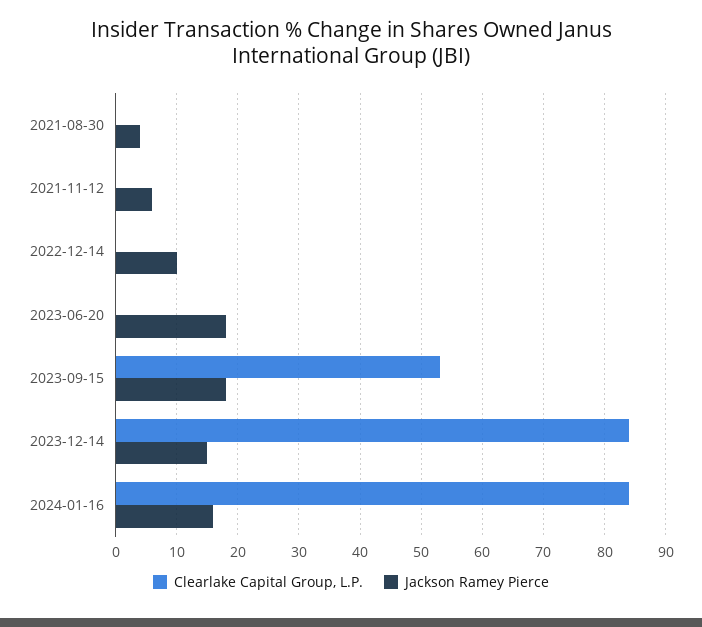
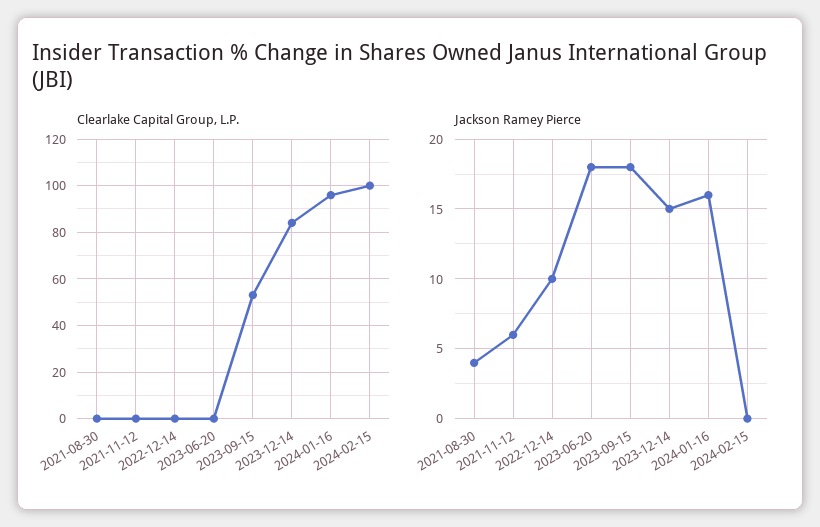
Clearlake Capital Group, L.P., 2024-01-16: 84 -> 95
Clearlake Capital Group, L.P., 2024-02-15: none -> 100
Jackson Ramey Pierce, 2024-02-15: none -> 0

